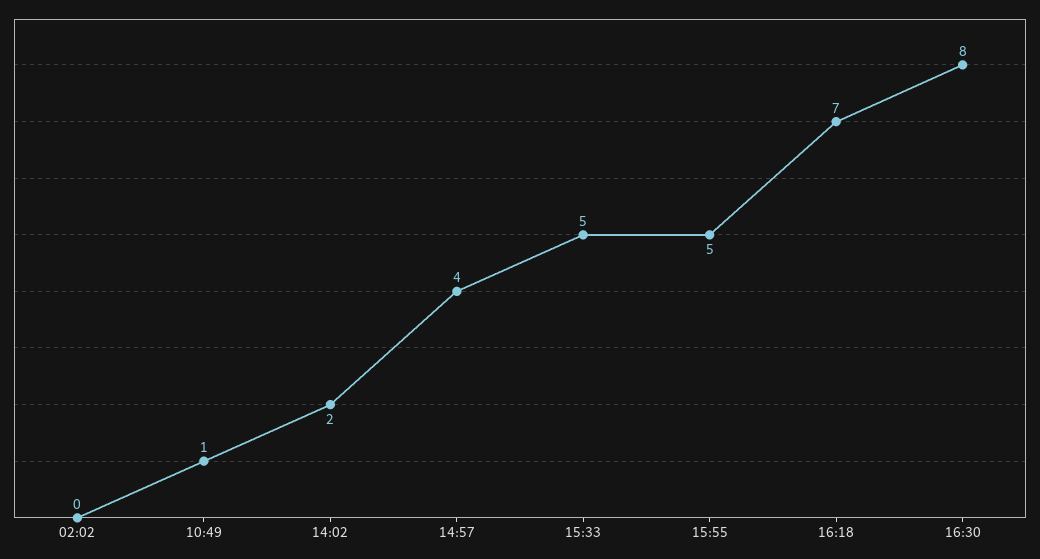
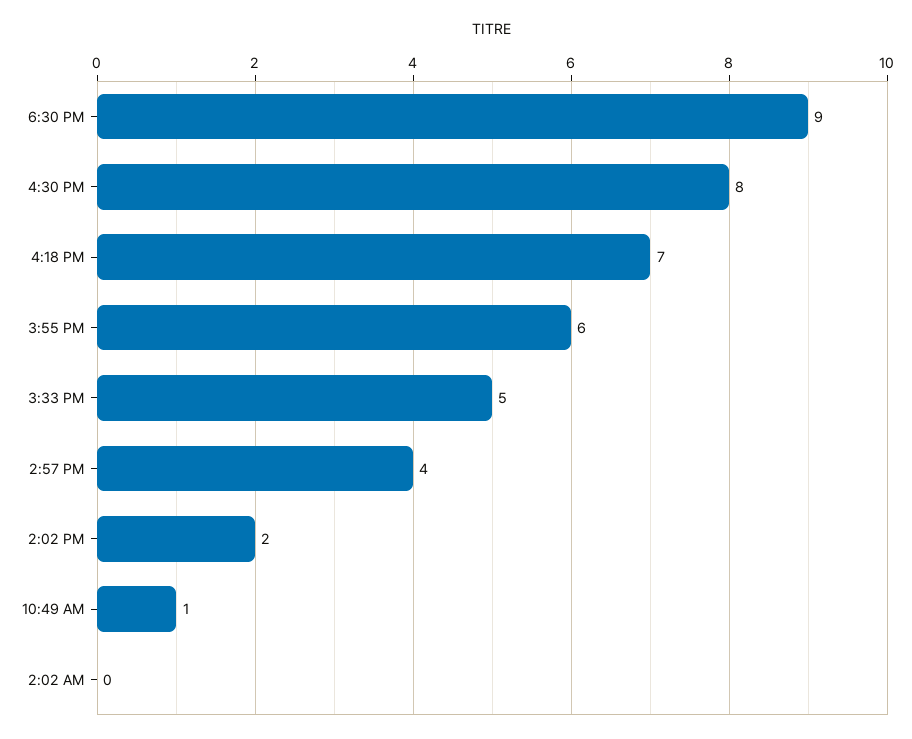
15:55: 5 -> 6
6:30 PM: none -> 9

